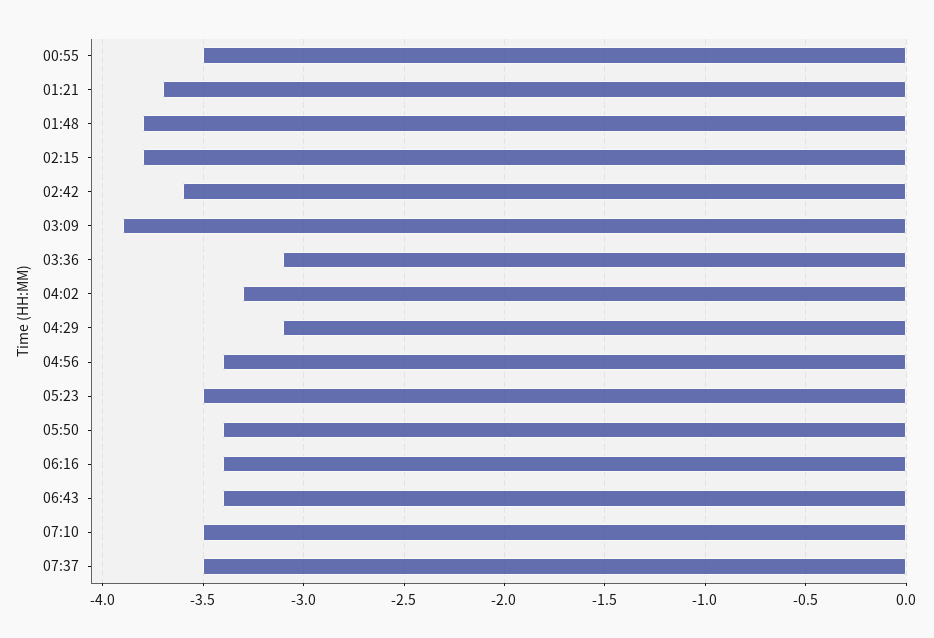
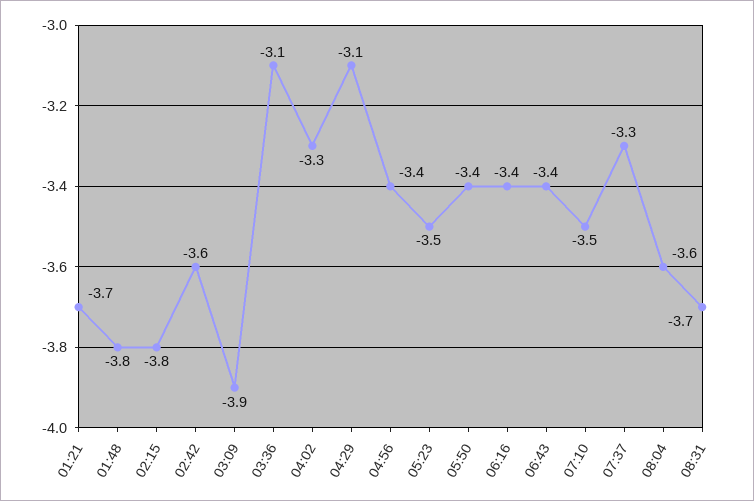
00:55: -3.5 -> none
07:37: -3.5 -> -3.3
08:04: none -> -3.6
08:31: none -> -3.7

